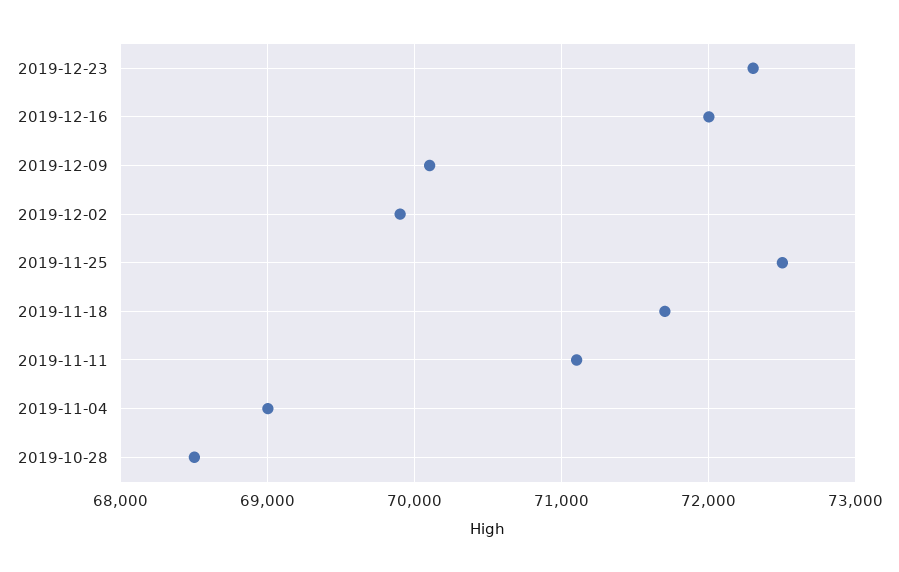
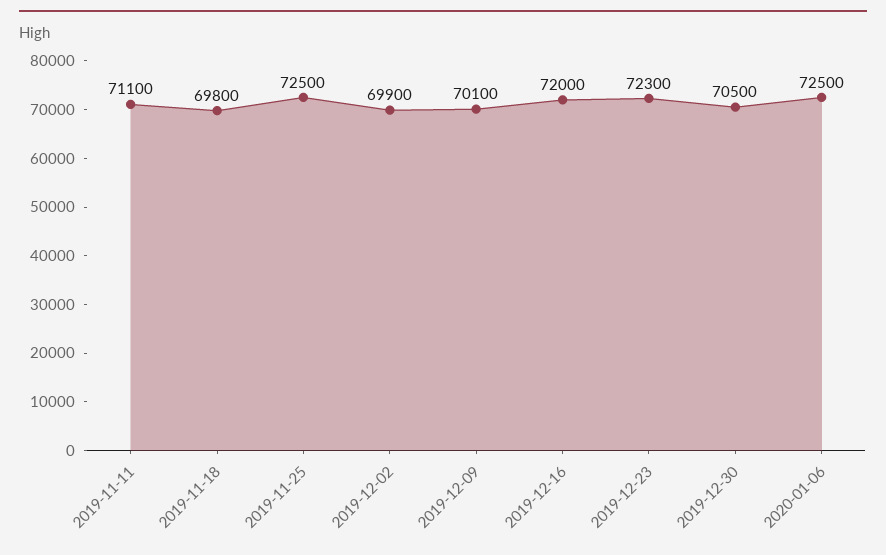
2019-11-18: 71700 -> 69800
2019-11-04: 69000 -> none
2019-10-28: 68500 -> none
2019-12-30: none -> 70500
2020-01-06: none -> 72500

